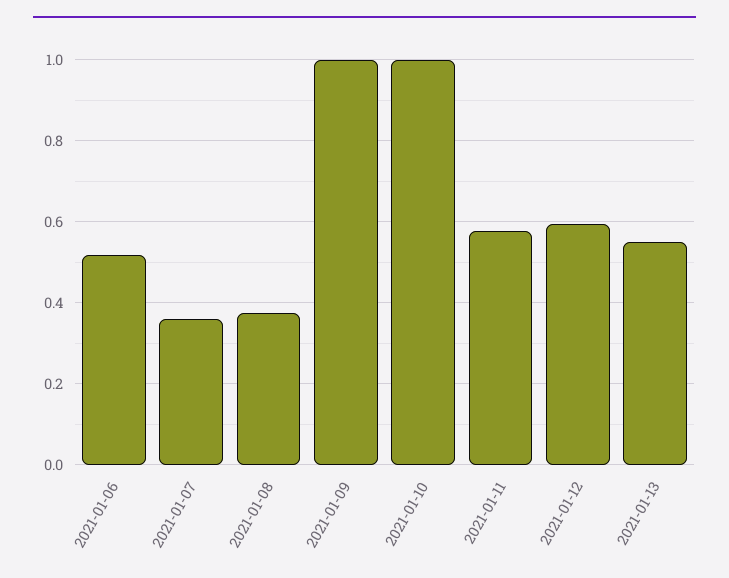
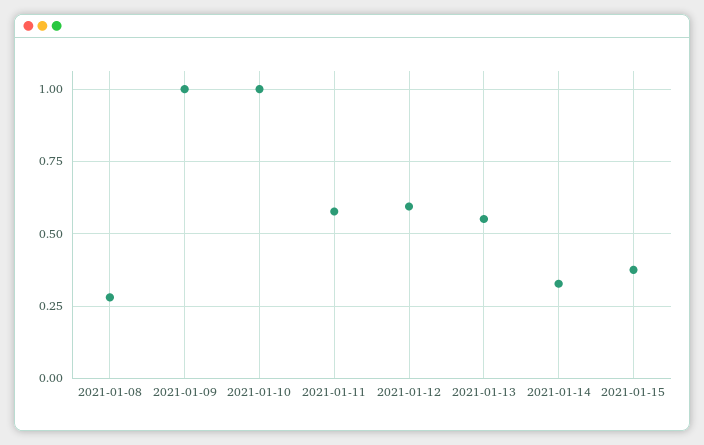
2021-01-06: 0.52 -> none
2021-01-07: 0.36 -> none
2021-01-08: 0.38 -> 0.275
2021-01-14: none -> 0.325
2021-01-15: none -> 0.375

